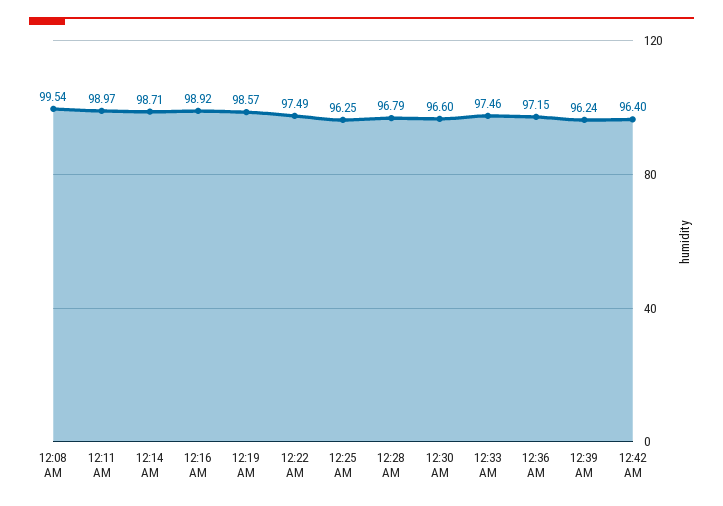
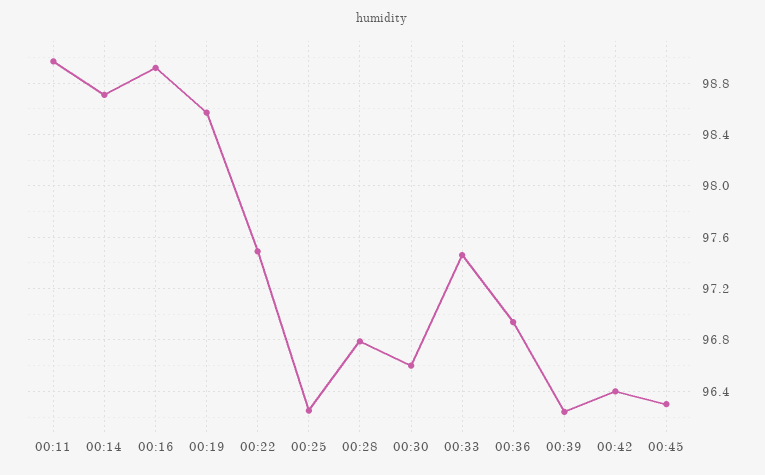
12:08 AM: 99.54 -> none
12:36 AM: 97.15 -> 96.95
00:45: none -> 96.3

